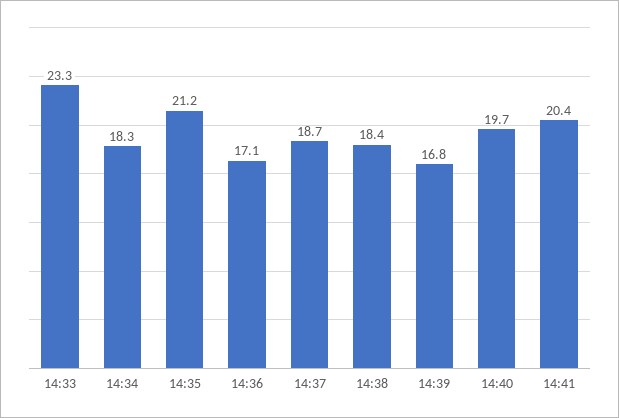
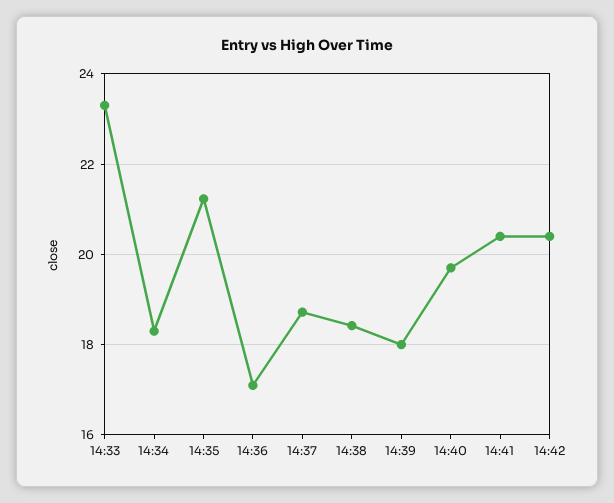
14:39: 16.8 -> 18
14:42: none -> 20.4

